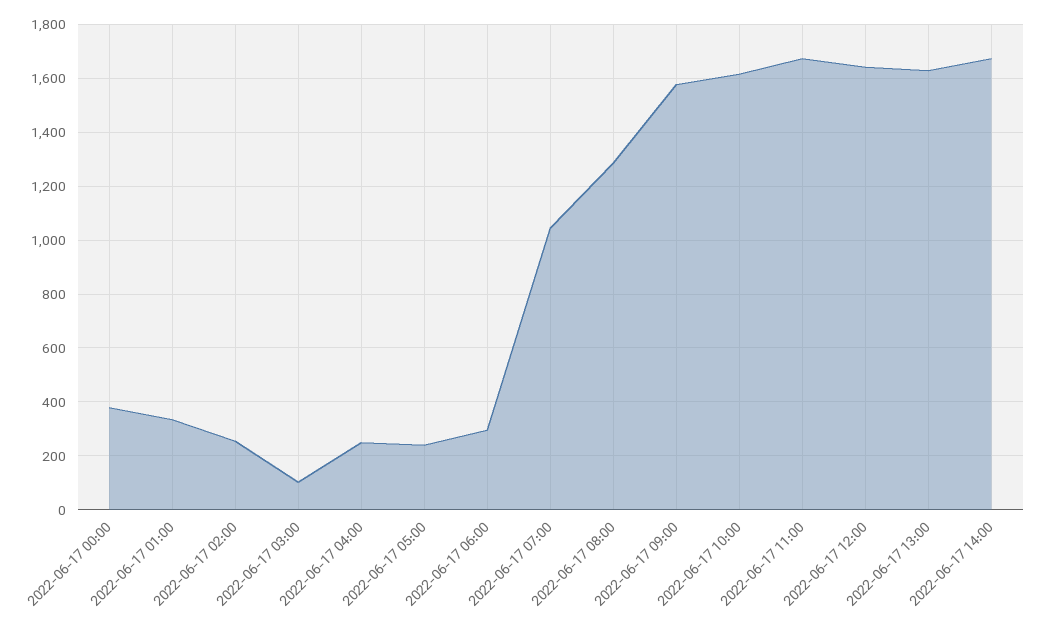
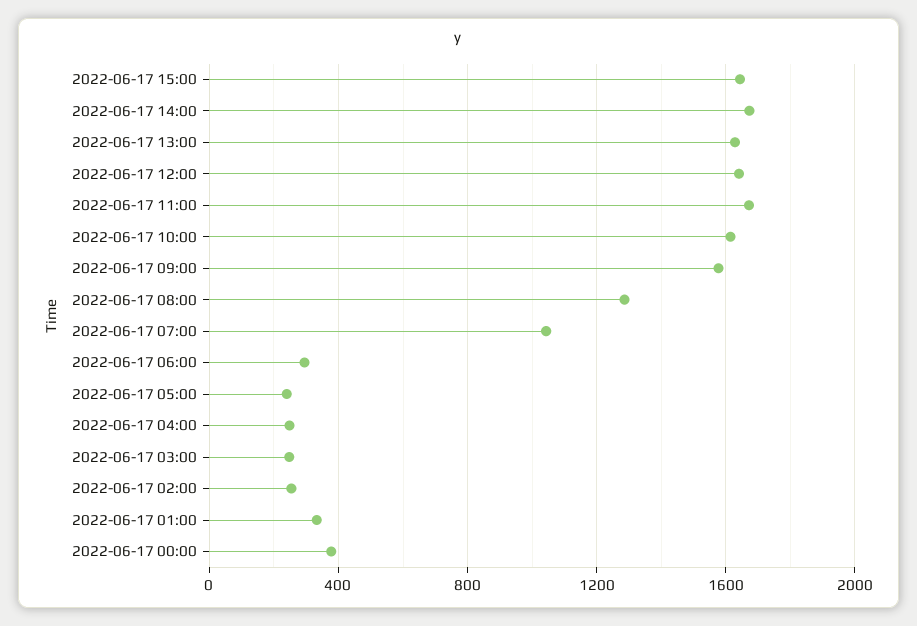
2022-06-17 03:00: 100 -> 250
2022-06-17 15:00: none -> 1650

